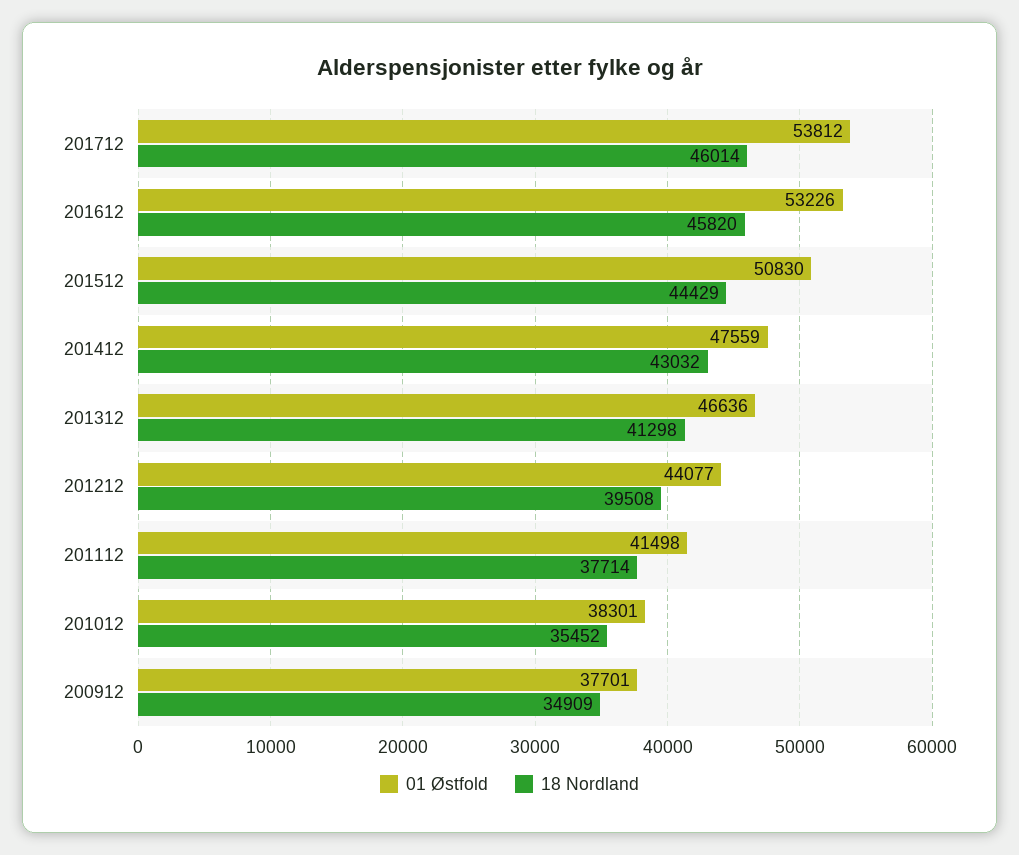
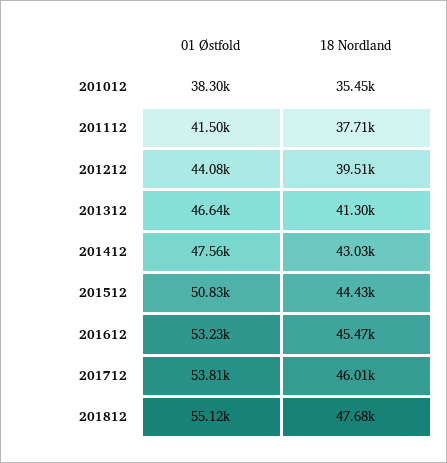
18 Nordland, 201612: 45820 -> 45470
01 Østfold, 200912: 37701 -> none
18 Nordland, 200912: 34909 -> none
01 Østfold, 201812: none -> 55120
18 Nordland, 201812: none -> 47680

